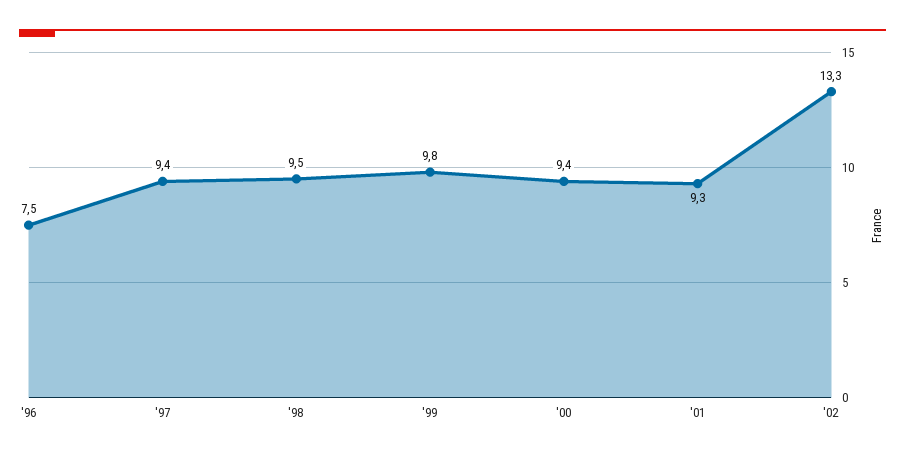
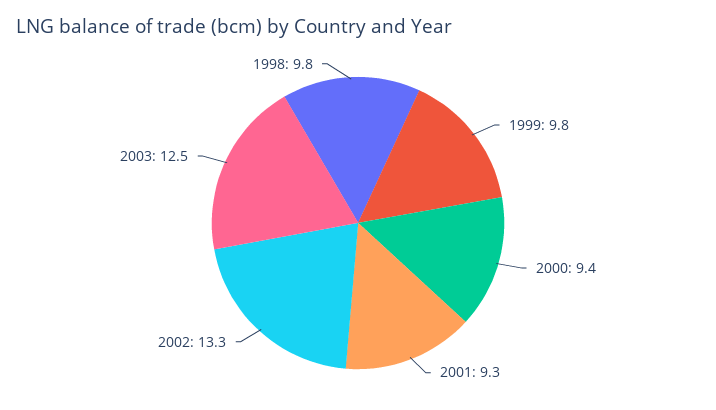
'96: 7.5 -> none
'97: 9.4 -> none
'98: 9.5 -> 9.8
2003: none -> 12.5

